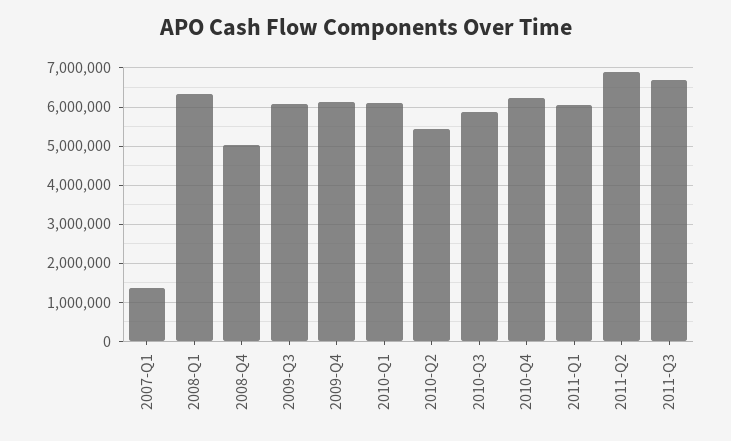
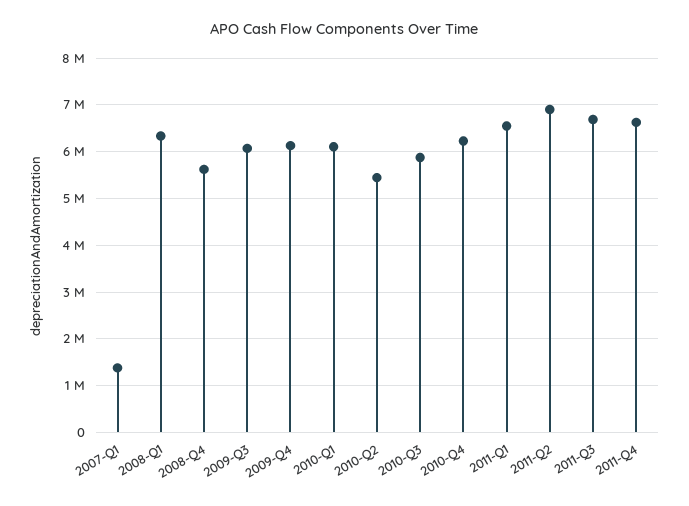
2008-Q4: 5000000 -> 5600000
2011-Q1: 6000000 -> 6600000
2011-Q4: none -> 6600000

